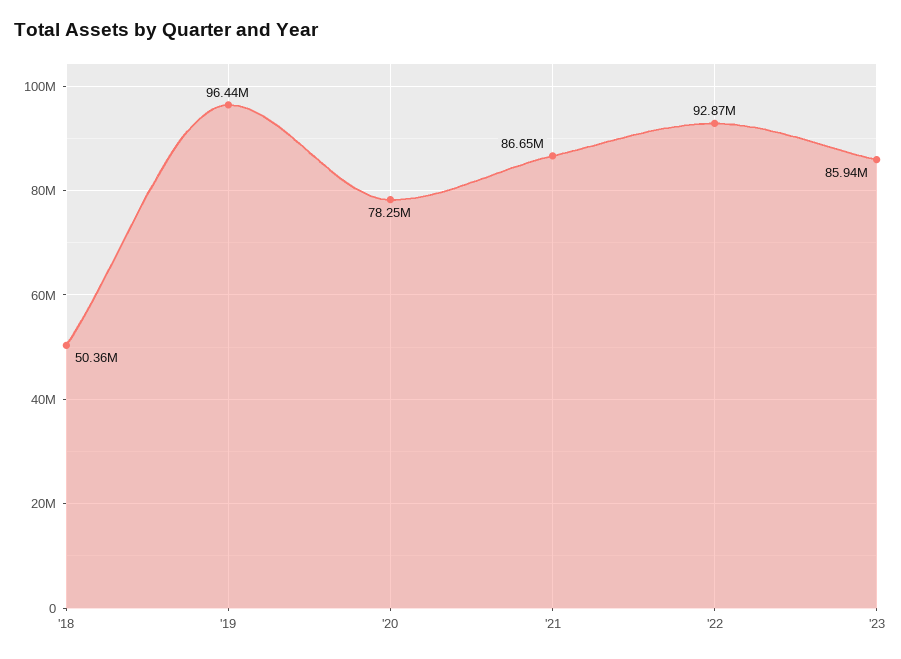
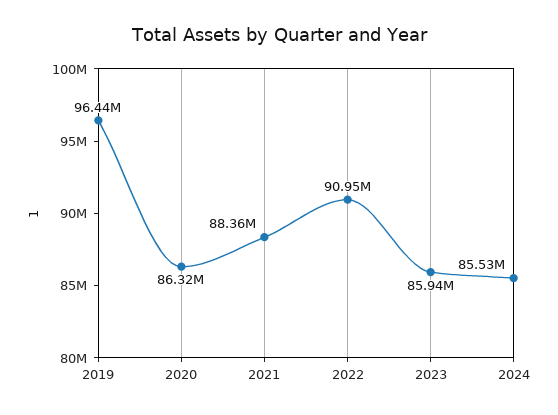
'18: 50360000 -> none
'20: 78250000 -> 86320000
'21: 86650000 -> 88360000
'22: 92870000 -> 90950000
2024: none -> 85530000

